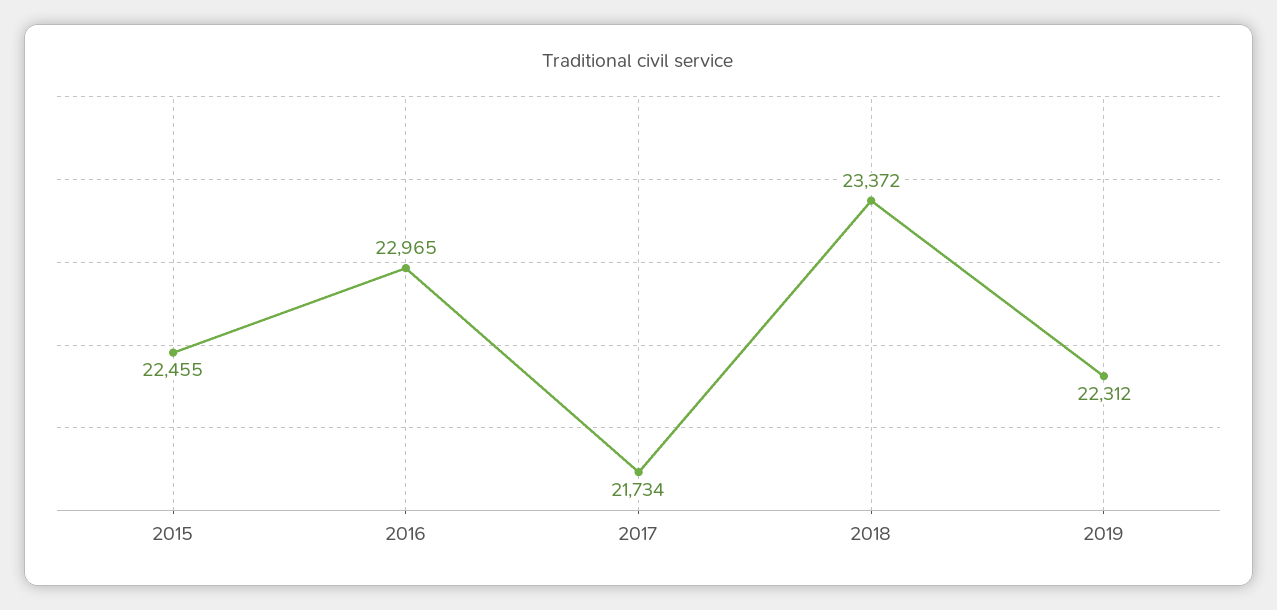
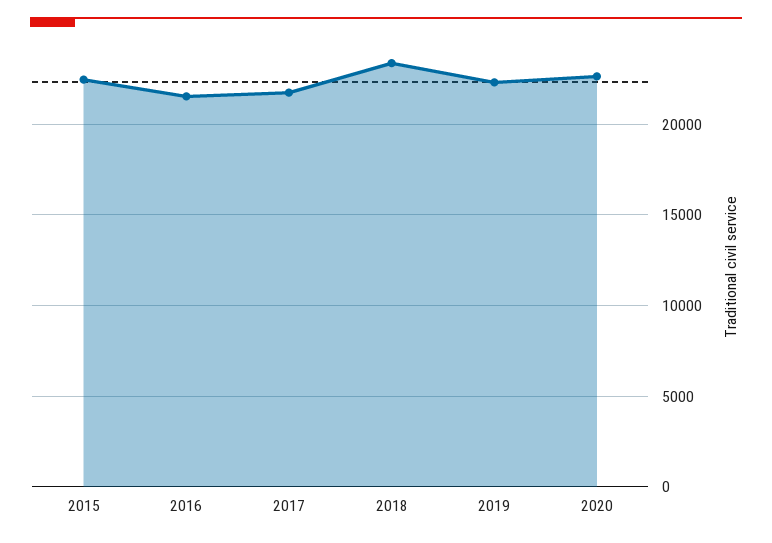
2016: 22965 -> 21500
2020: none -> 22500

